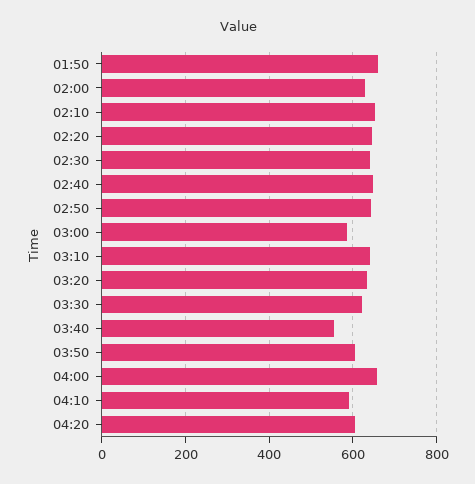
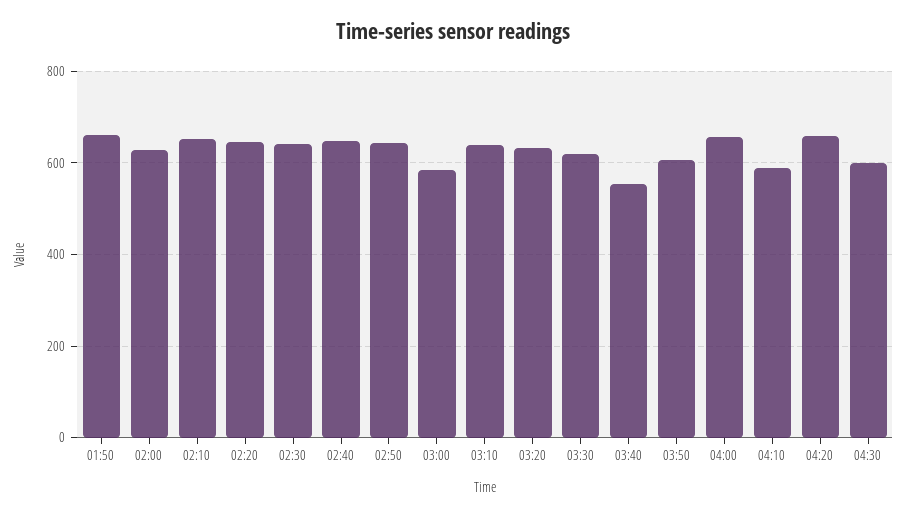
04:20: 600 -> 660
04:30: none -> 600

